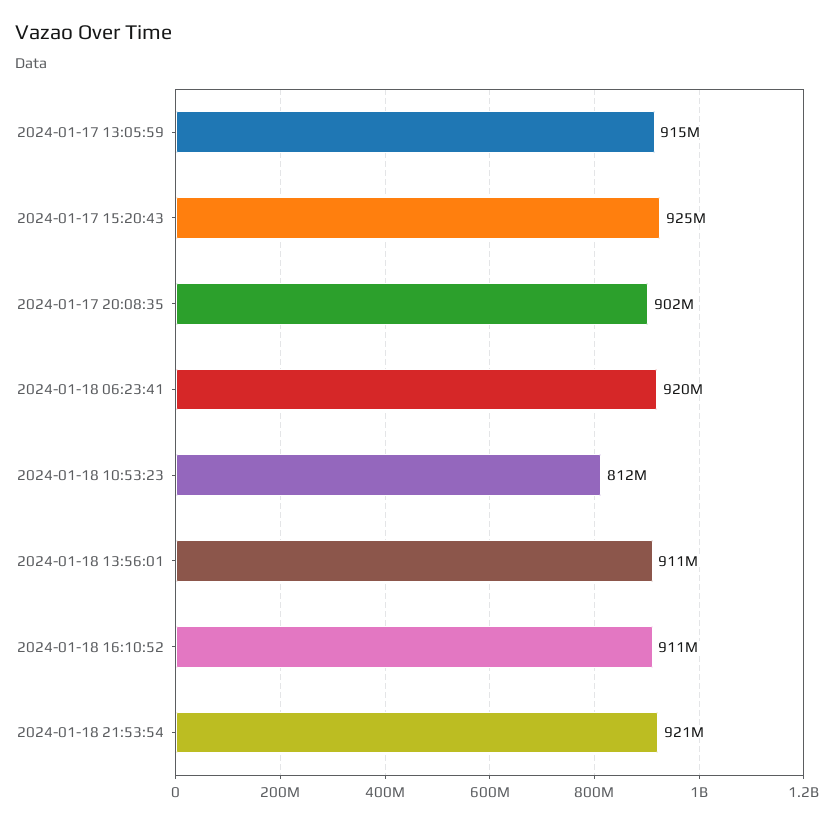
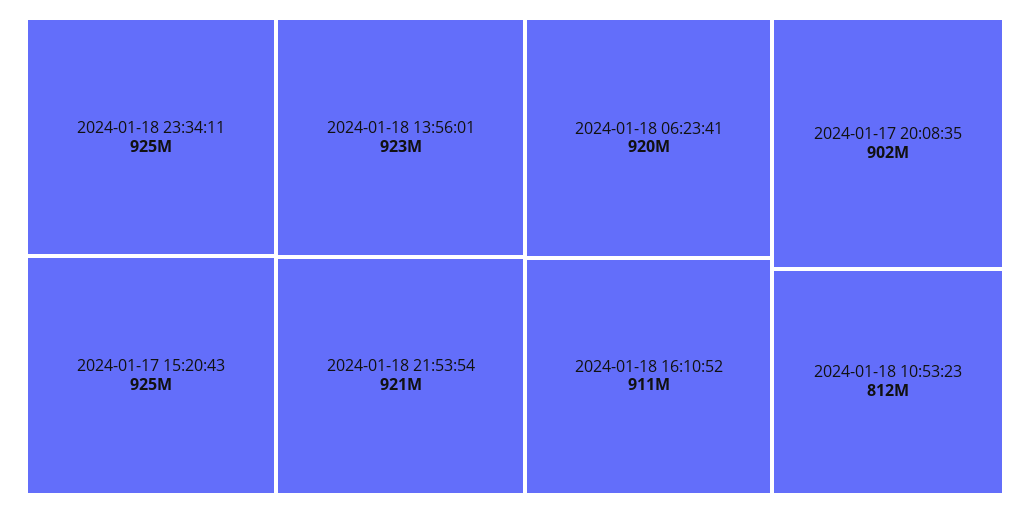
2024-01-17 13:05:59: 915000000 -> none
2024-01-18 13:56:01: 911000000 -> 923000000
2024-01-18 23:34:11: none -> 925000000

